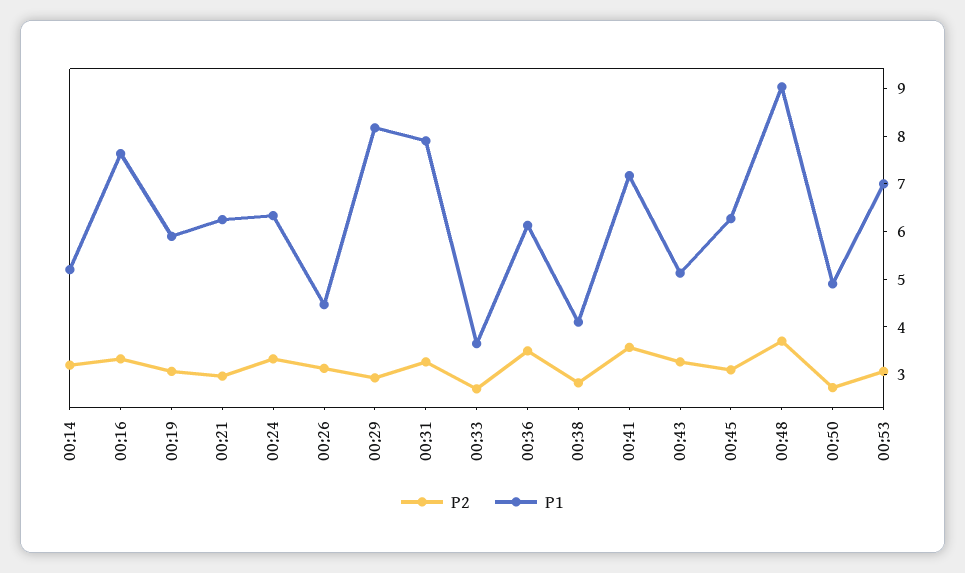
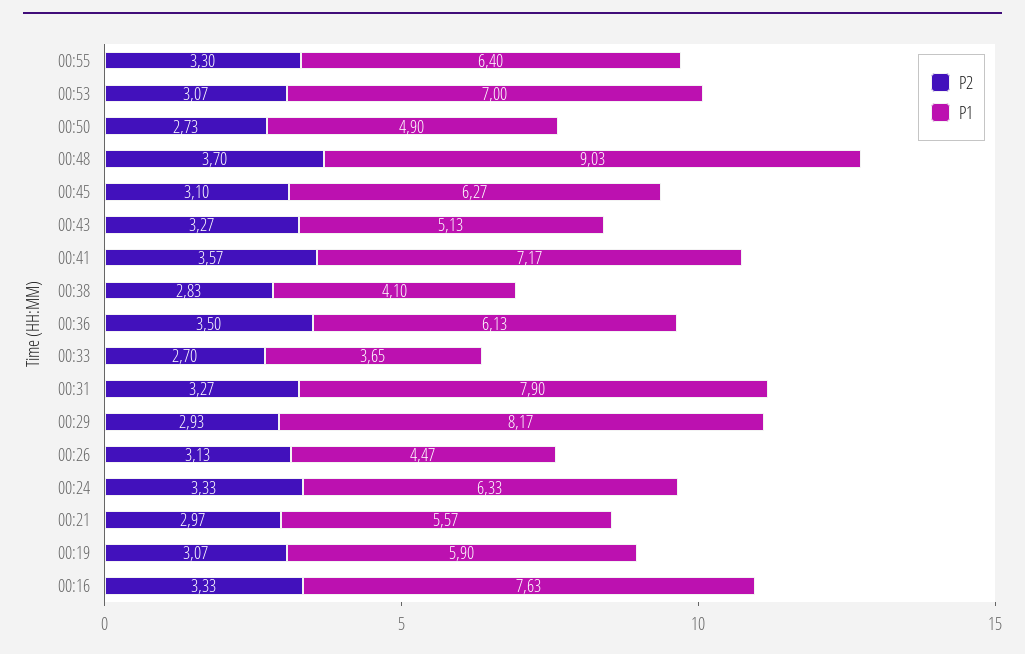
P2, 00:14: 3.2 -> none
P1, 00:14: 5.2 -> none
P1, 00:21: 6.2 -> 5.57
P2, 00:55: none -> 3.3
P1, 00:55: none -> 6.4

